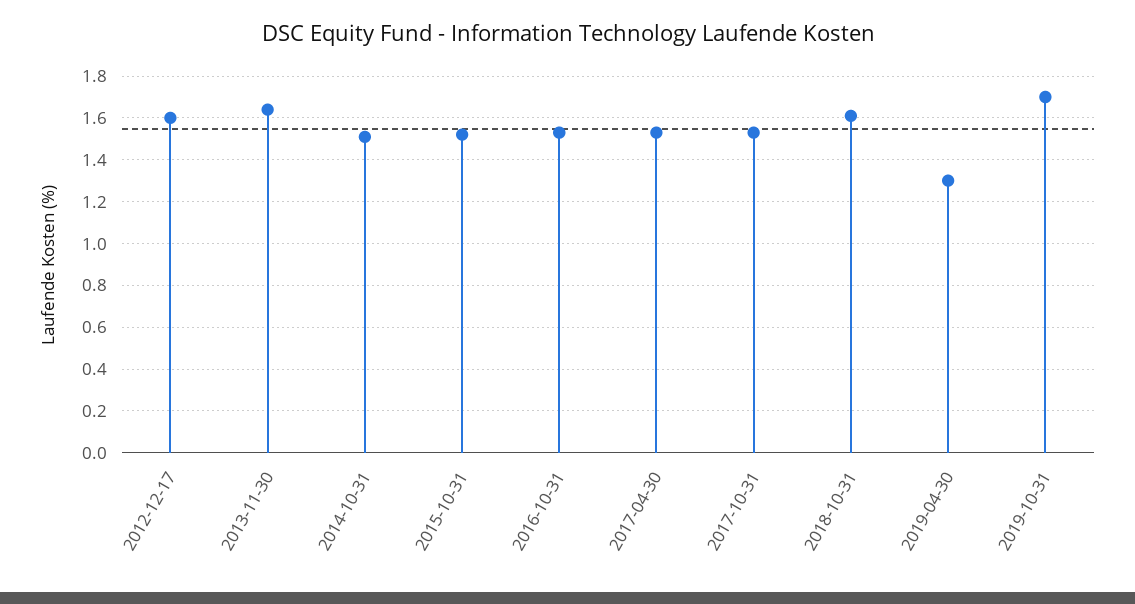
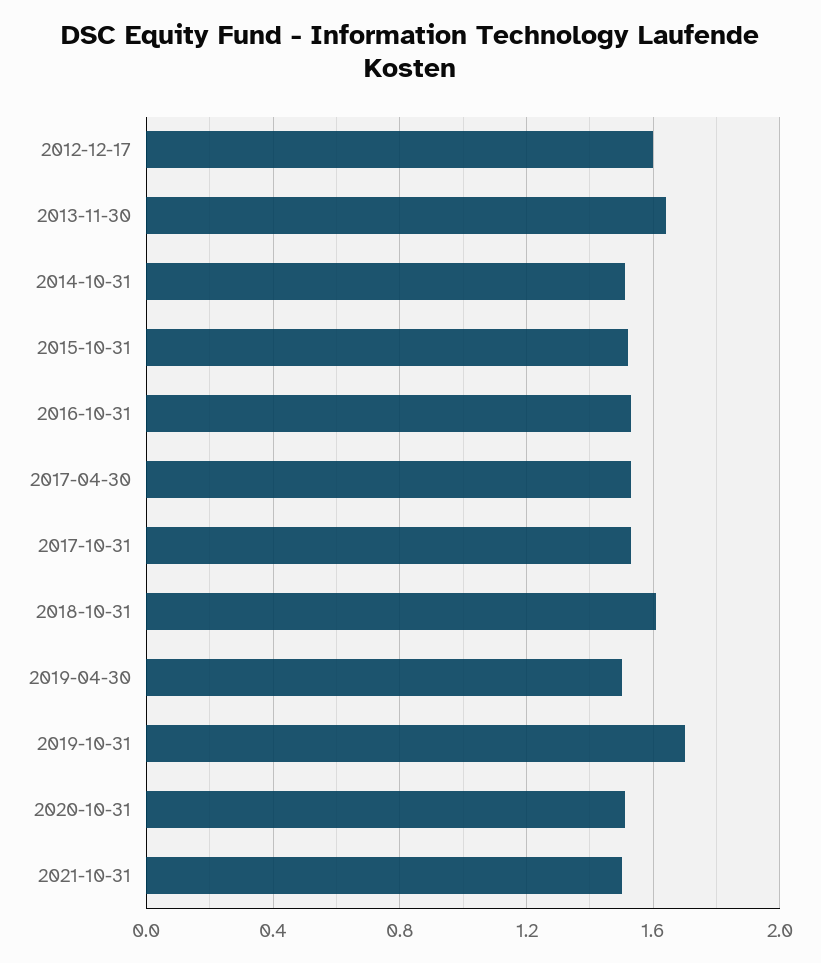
2019-04-30: 1.3 -> 1.5
2020-10-31: none -> 1.5
2021-10-31: none -> 1.5

